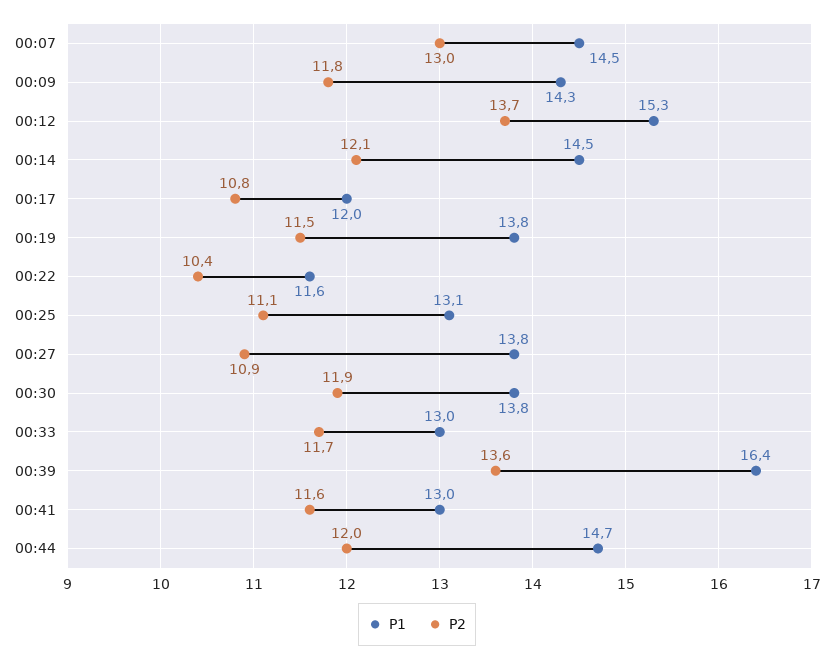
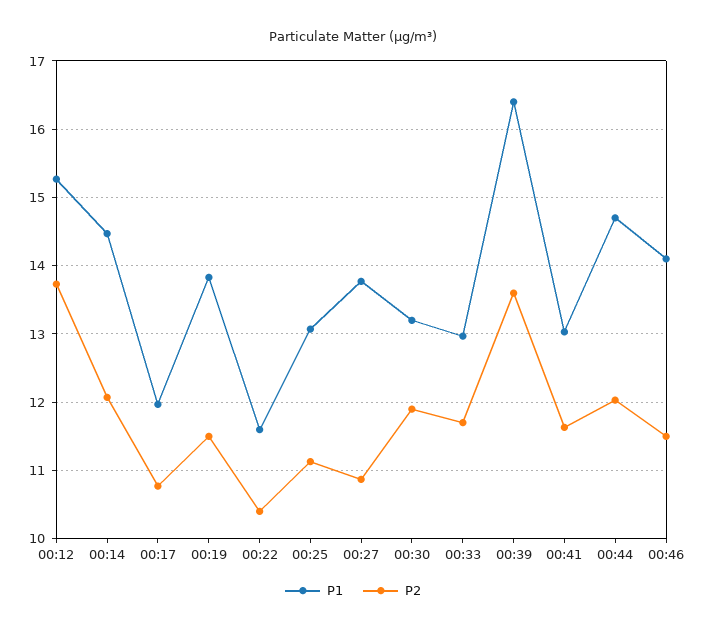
P1, 00:07: 14.5 -> none
P2, 00:07: 13 -> none
P1, 00:09: 14.3 -> none
P2, 00:09: 11.8 -> none
P1, 00:30: 13.8 -> 13.2
P1, 00:46: none -> 14.1
P2, 00:46: none -> 11.5

